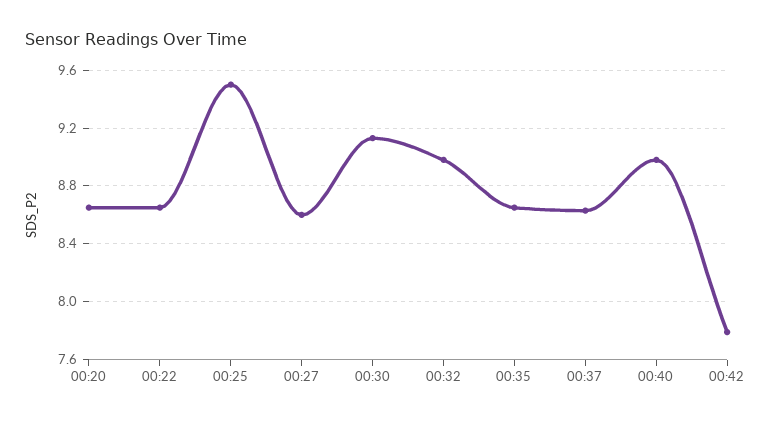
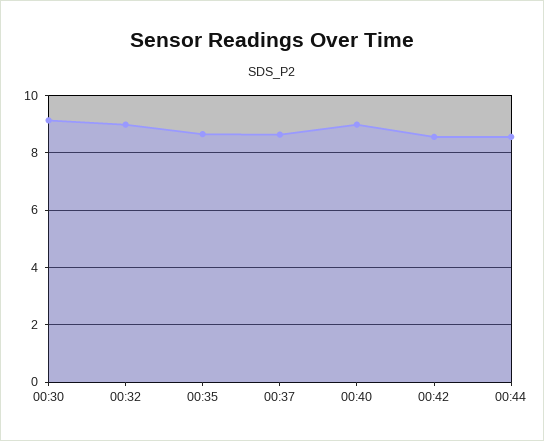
00:20: 8.65 -> none
00:22: 8.65 -> none
00:25: 9.5 -> none
00:27: 8.6 -> none
00:42: 7.8 -> 8.5
00:44: none -> 8.5

